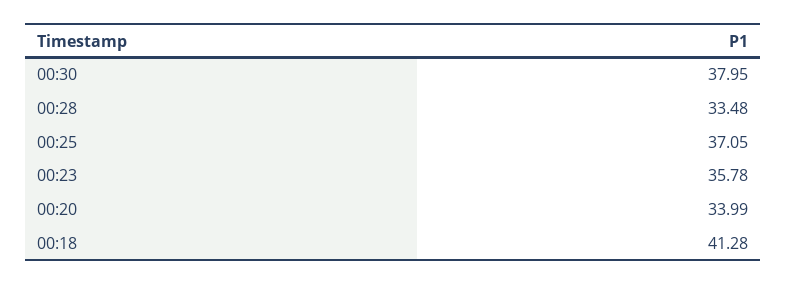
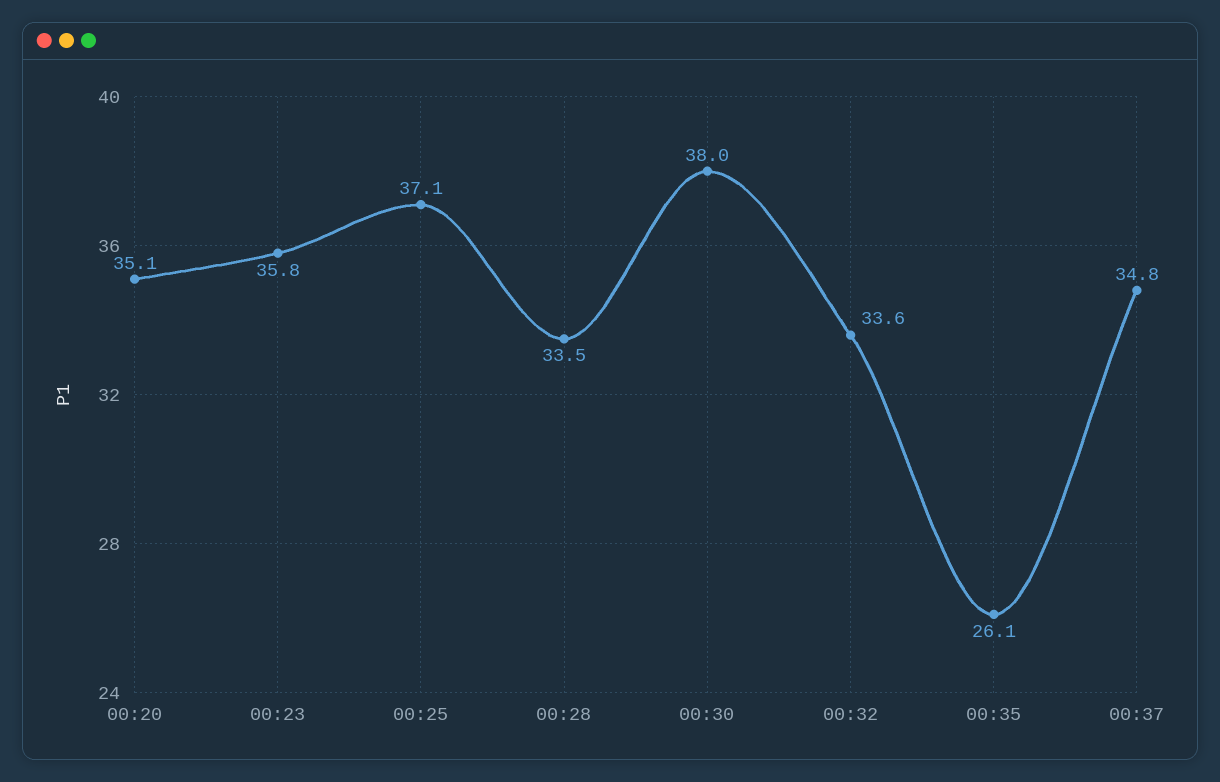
00:20: 33.99 -> 35.1
00:18: 41.28 -> none
00:32: none -> 33.6
00:35: none -> 26.1
00:37: none -> 34.8

